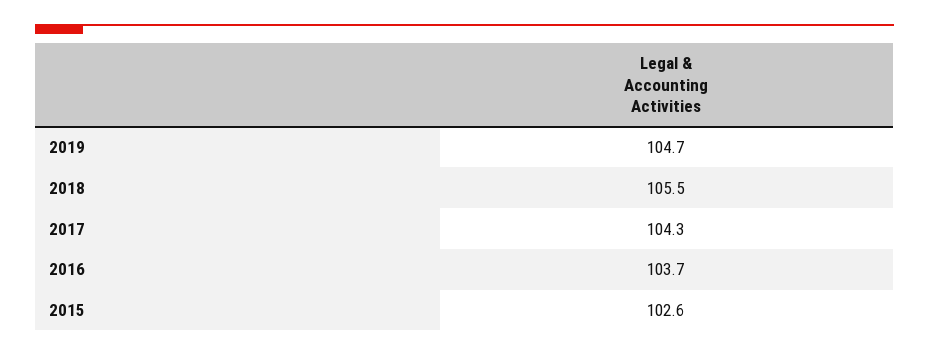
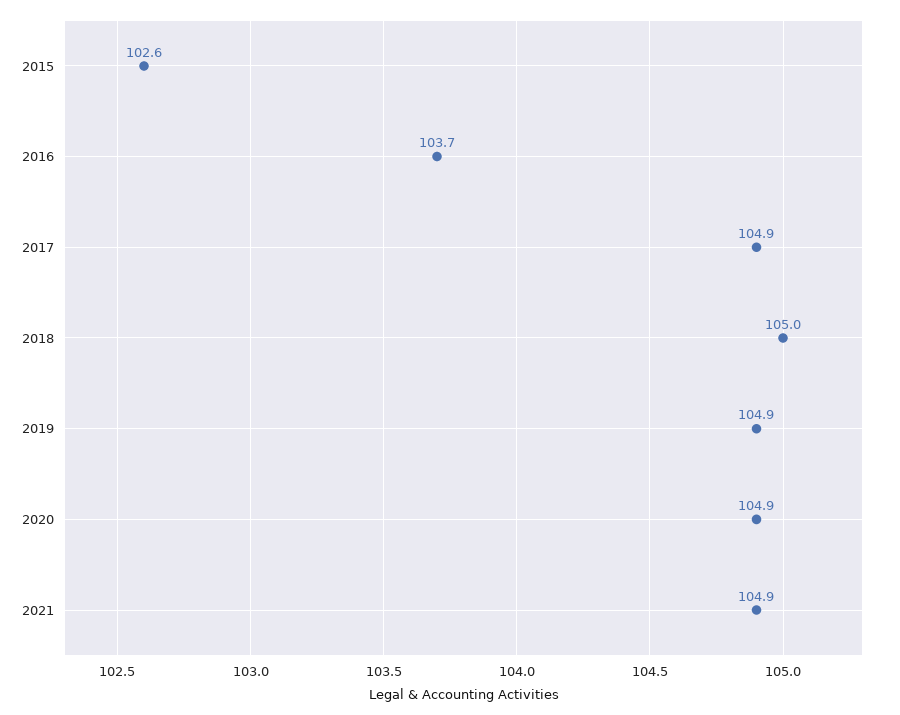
2019: 104.7 -> 104.9
2018: 105.5 -> 105
2017: 104.3 -> 104.9
2020: none -> 104.9
2021: none -> 104.9

